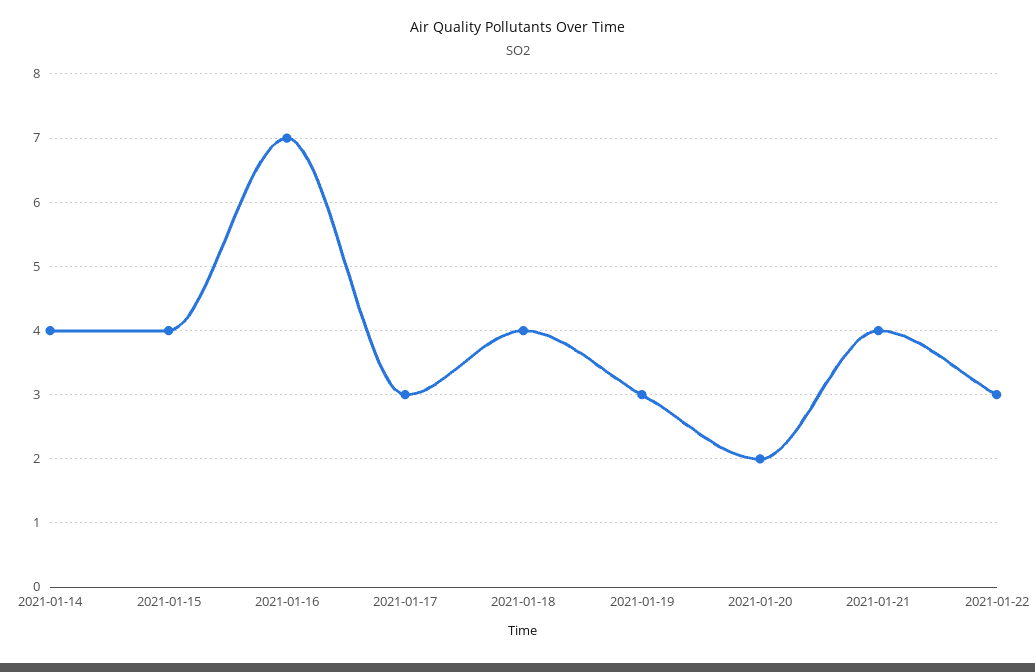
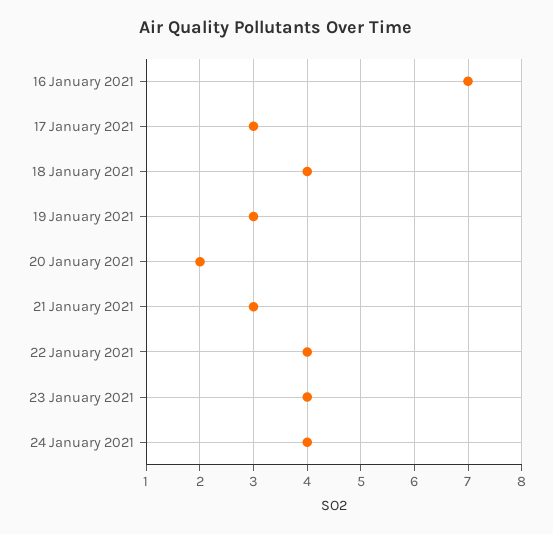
2021-01-14: 4 -> none
2021-01-15: 4 -> none
2021-01-21: 4 -> 3
2021-01-22: 3 -> 4
23 January 2021: none -> 4
24 January 2021: none -> 4

